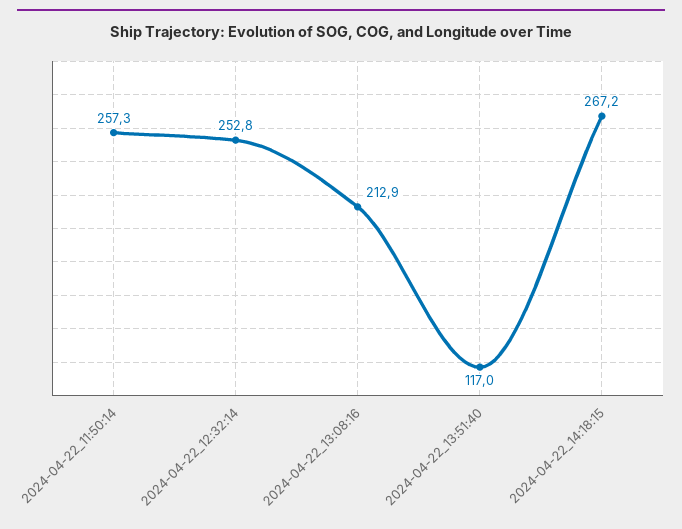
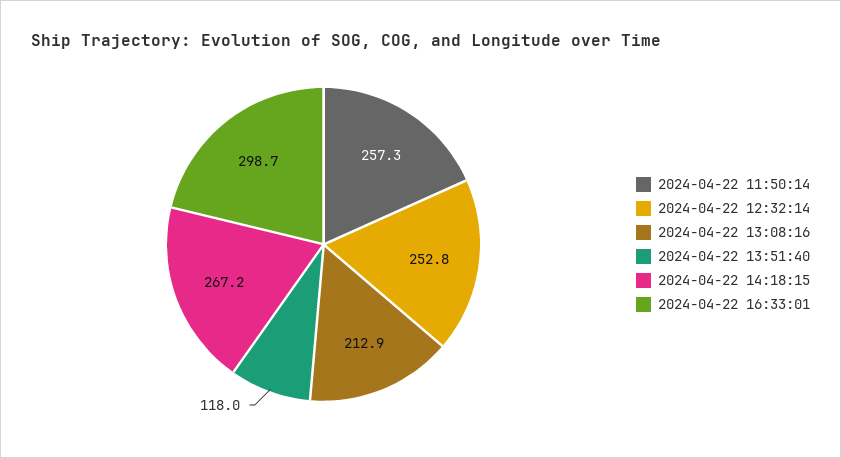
2024-04-22_13:51:40: 117 -> 118
2024-04-22 16:33:01: none -> 298.7

